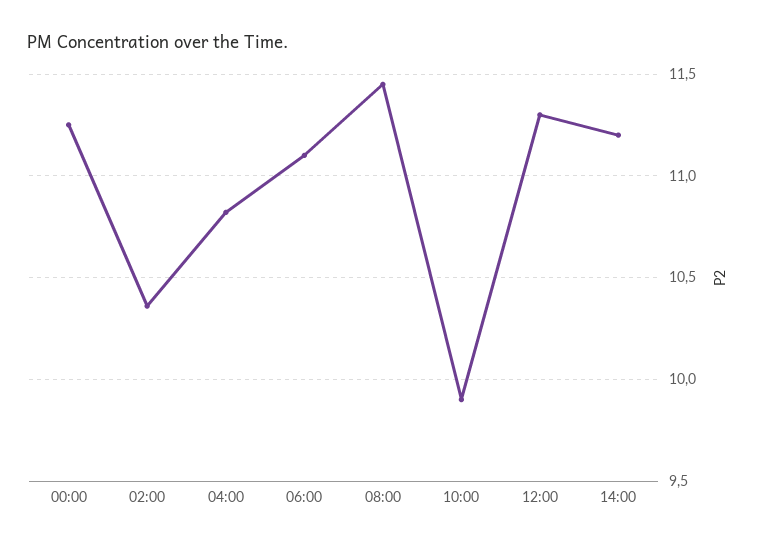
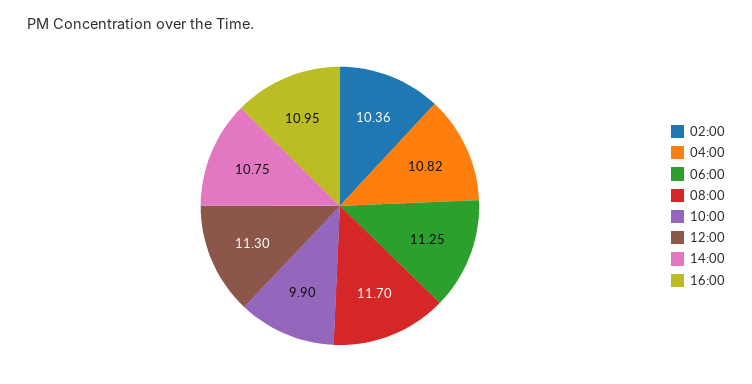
00:00: 11.25 -> none
06:00: 11.1 -> 11.25
08:00: 11.45 -> 11.7
14:00: 11.2 -> 10.75
16:00: none -> 10.95

